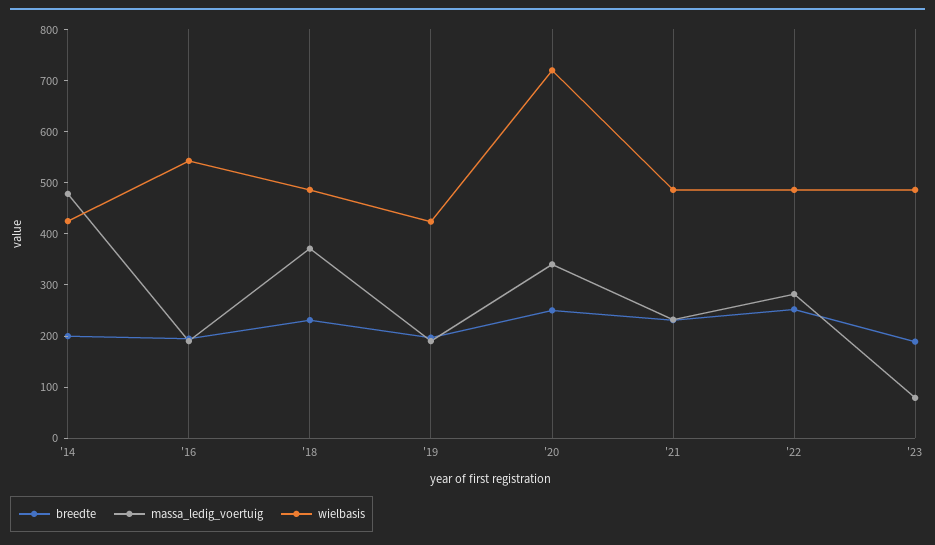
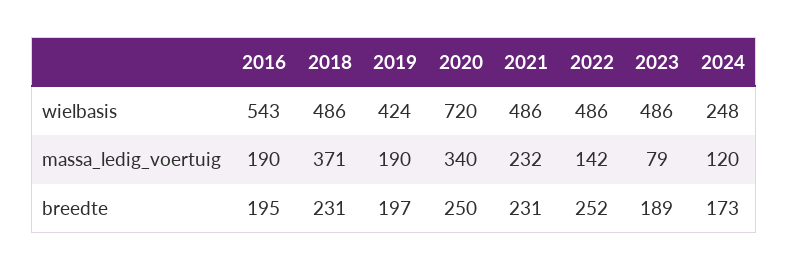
breedte, '14: 200 -> none
massa_ledig_voertuig, '14: 480 -> none
wielbasis, '14: 420 -> none
massa_ledig_voertuig, '22: 280 -> 142
wielbasis, 2024: none -> 248
massa_ledig_voertuig, 2024: none -> 120
breedte, 2024: none -> 173

